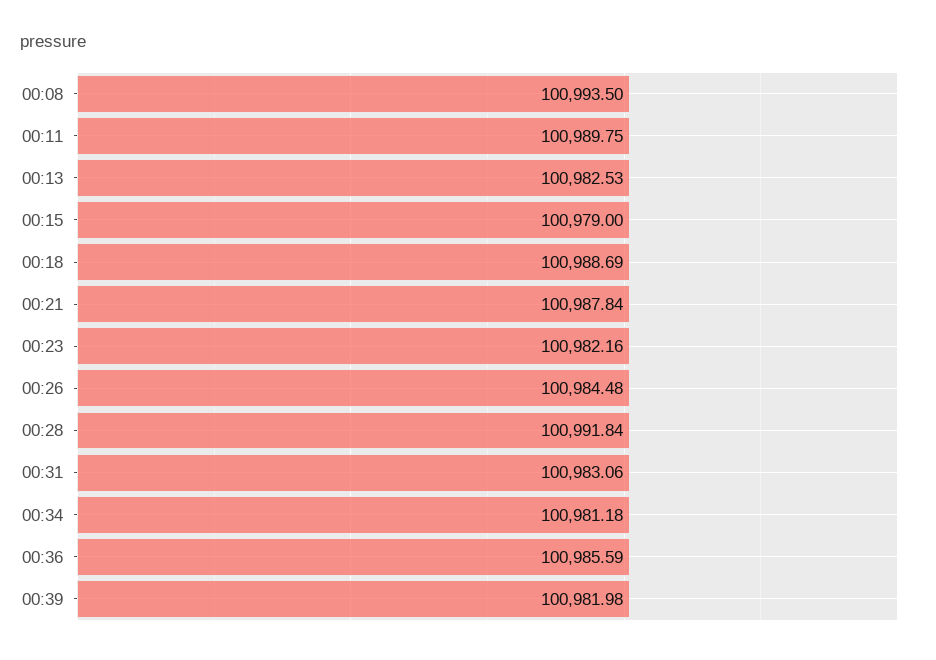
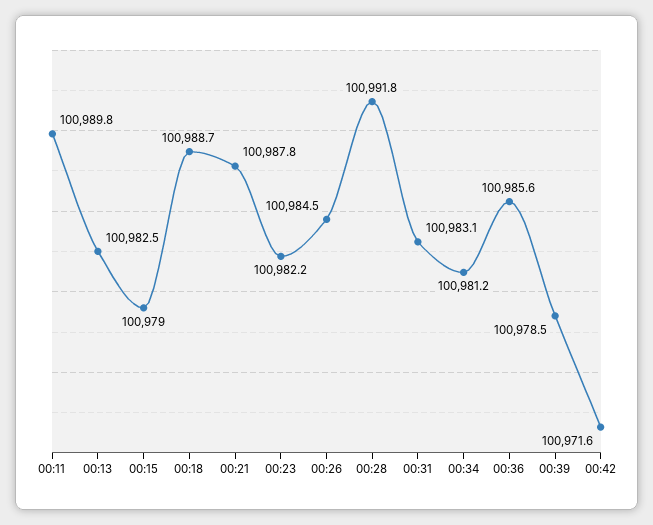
00:08: 100993.5 -> none
00:39: 100981.98 -> 100978.5
00:42: none -> 100971.6

